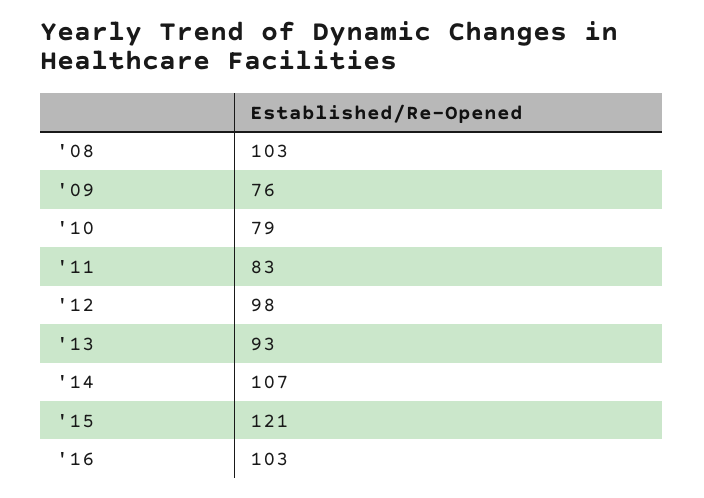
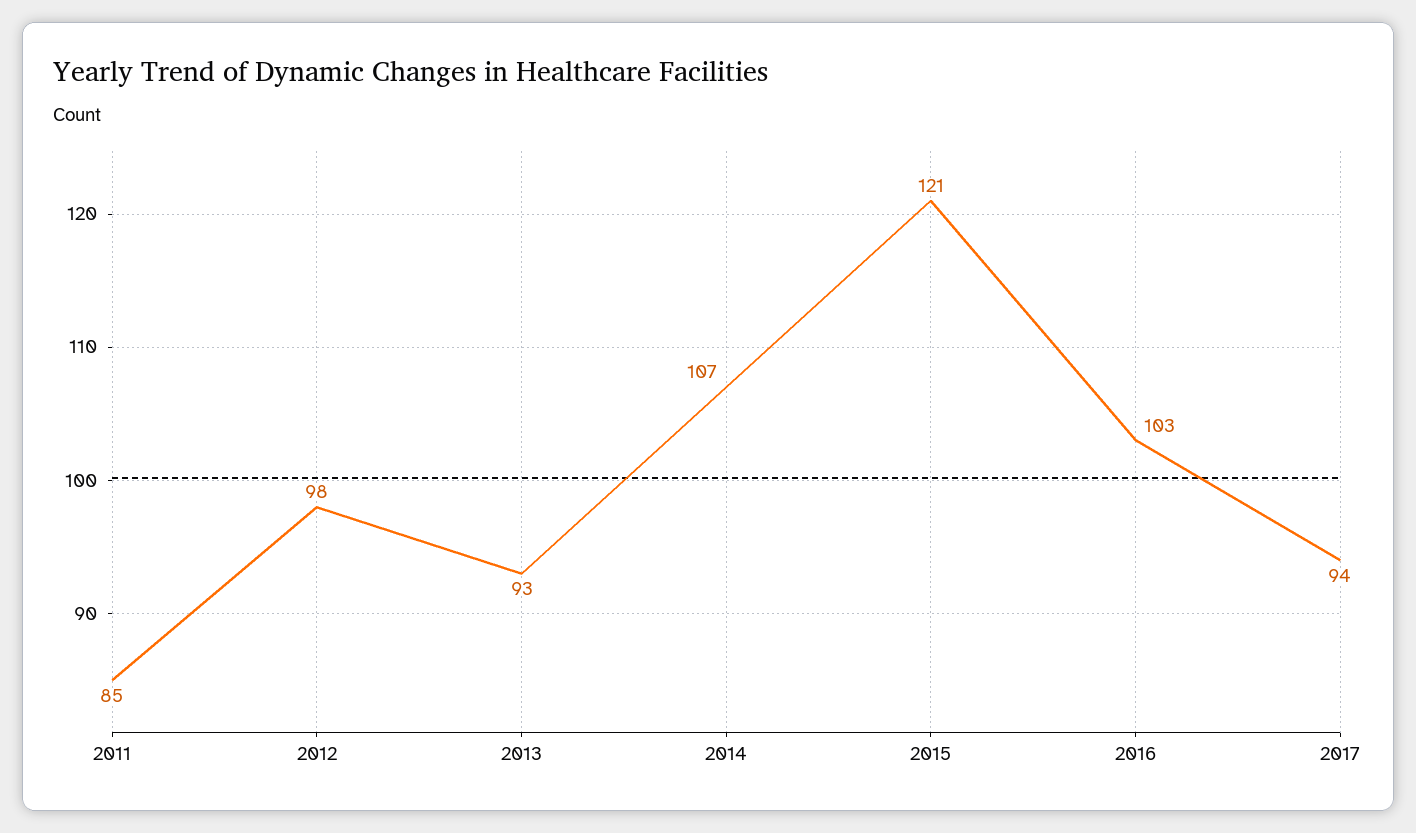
'08: 103 -> none
'09: 76 -> none
'10: 79 -> none
'11: 83 -> 85
2017: none -> 94

